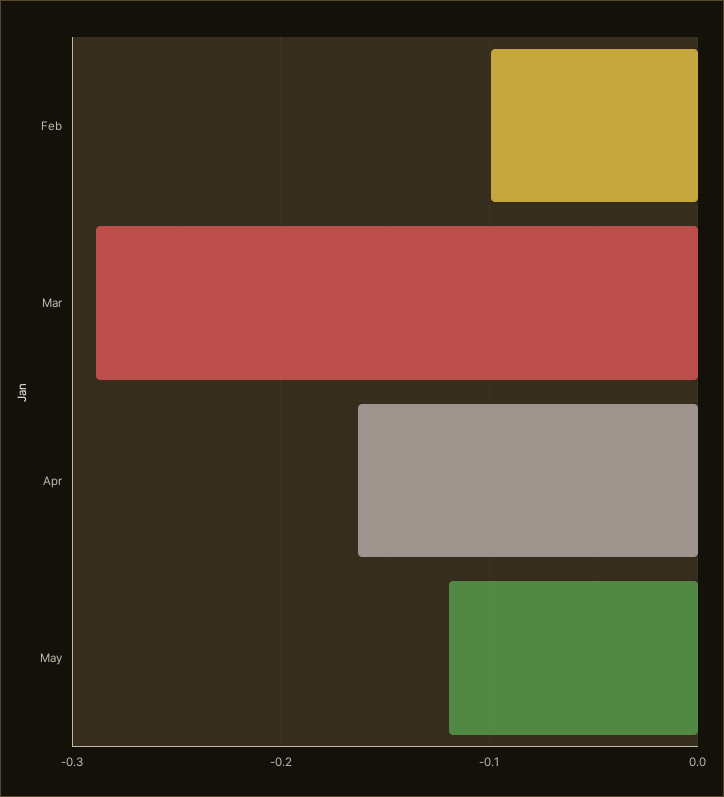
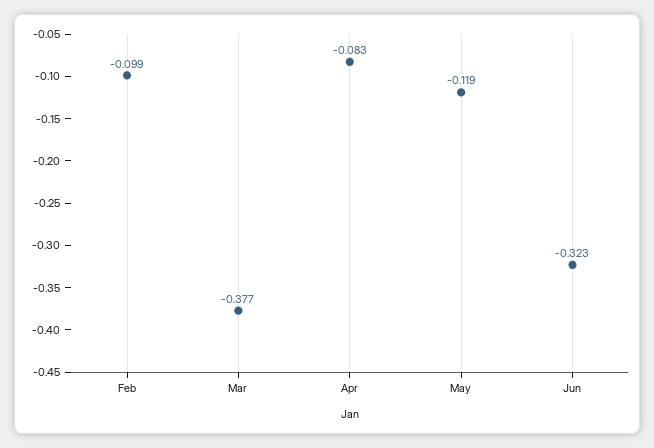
Mar: -0.29 -> -0.377
Apr: -0.16 -> -0.083
Jun: none -> -0.323

